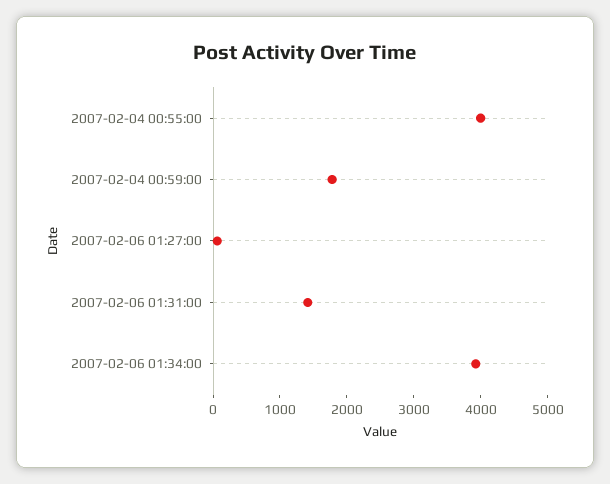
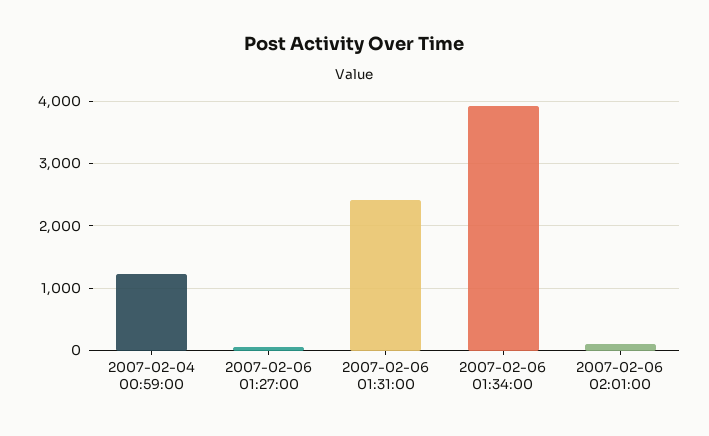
2007-02-04 00:55:00: 4000 -> none
2007-02-04 00:59:00: 1800 -> 1200
2007-02-06 01:31:00: 1400 -> 2400
2007-02-06 02:01:00: none -> 100

